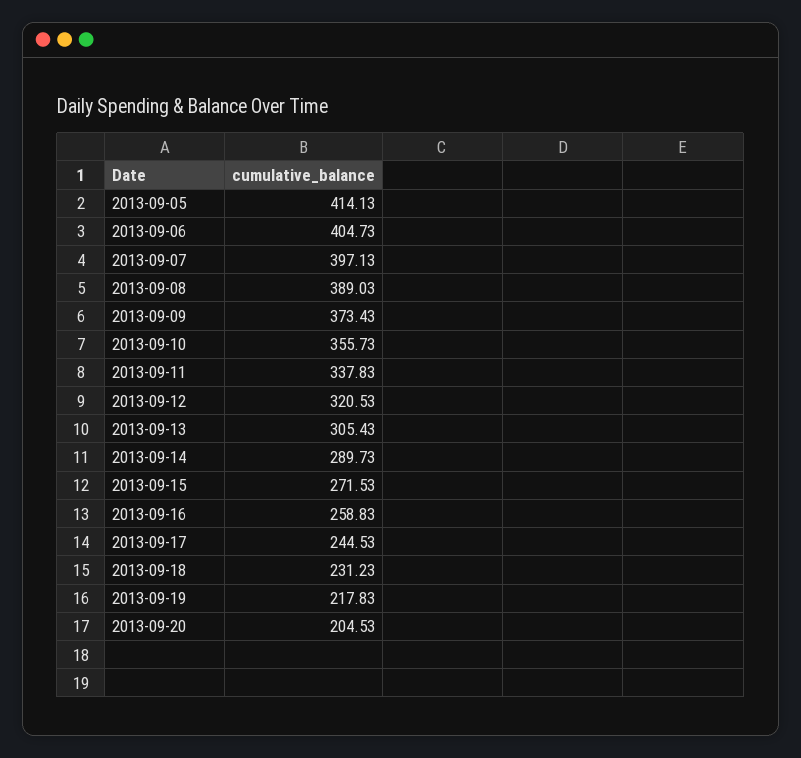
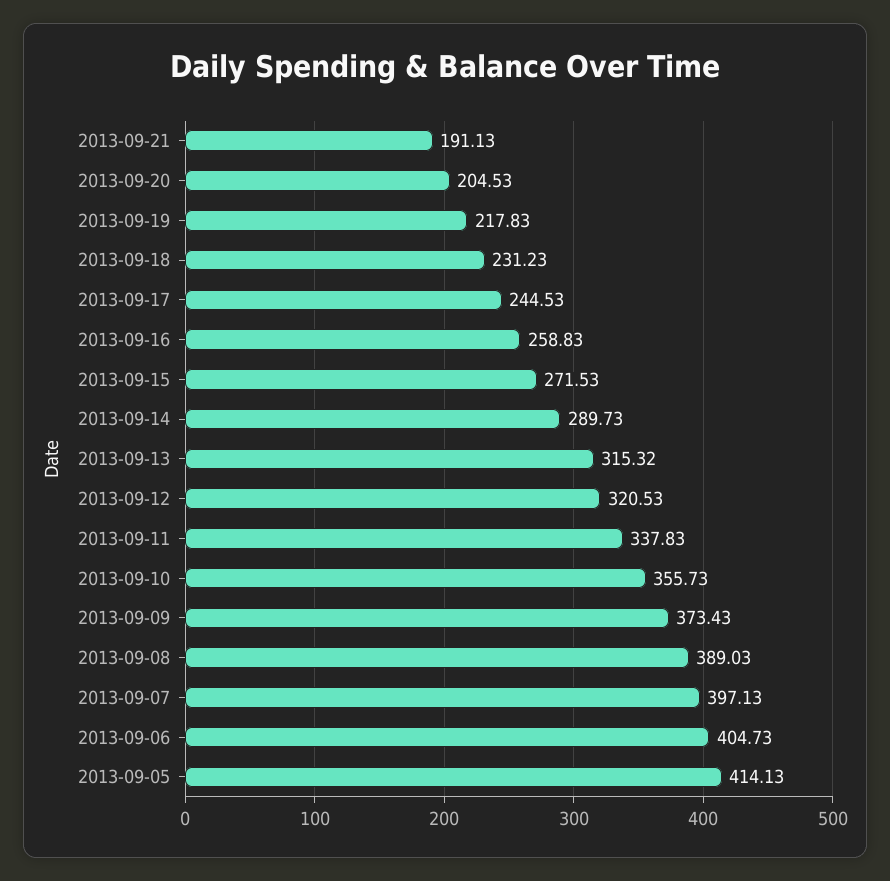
2013-09-13: 305.43 -> 315.32
2013-09-21: none -> 191.13

